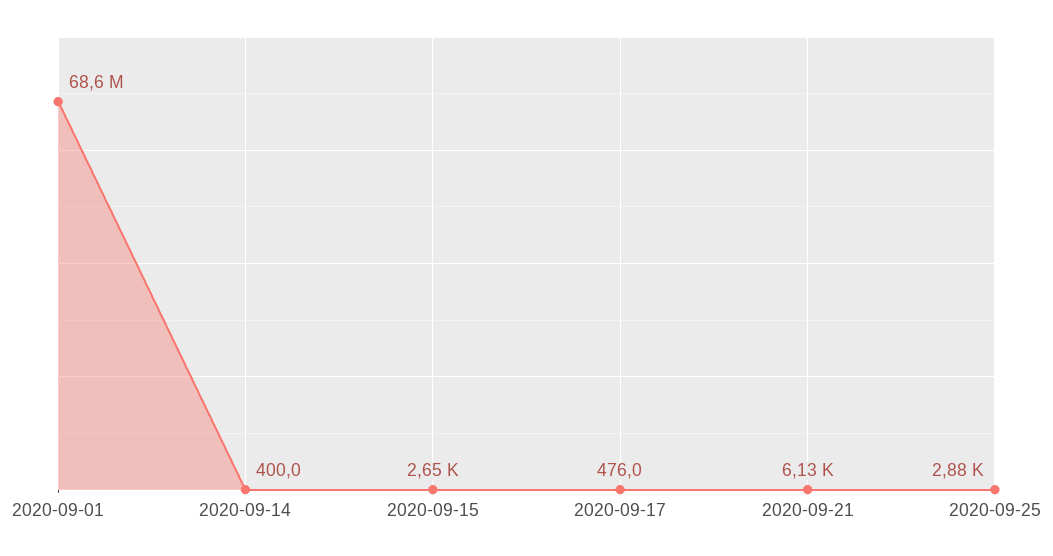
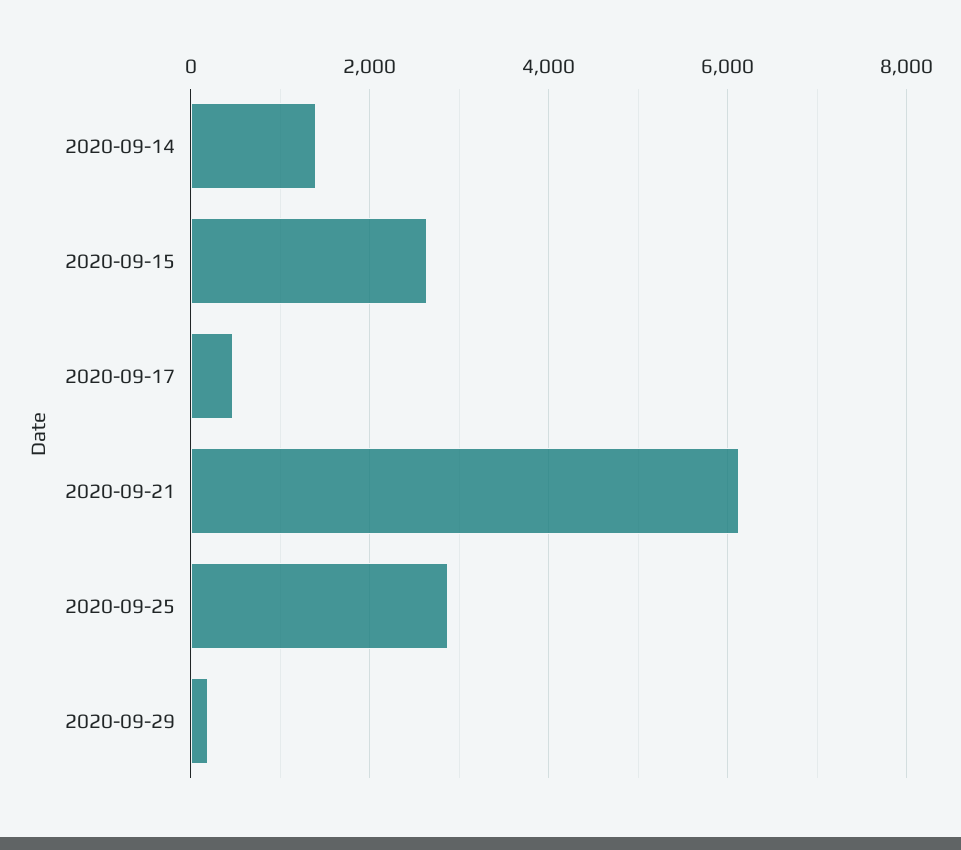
2020-09-01: 68600000 -> none
2020-09-14: 400 -> 1400
2020-09-29: none -> 200

